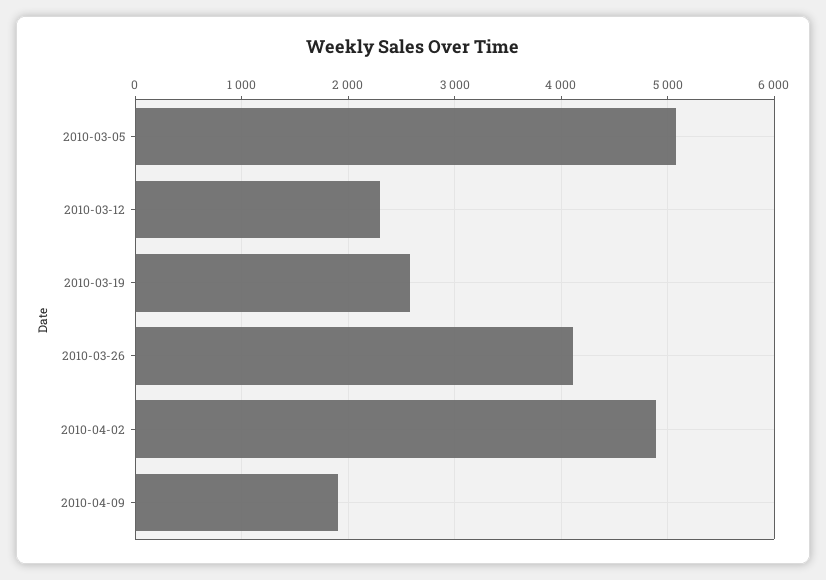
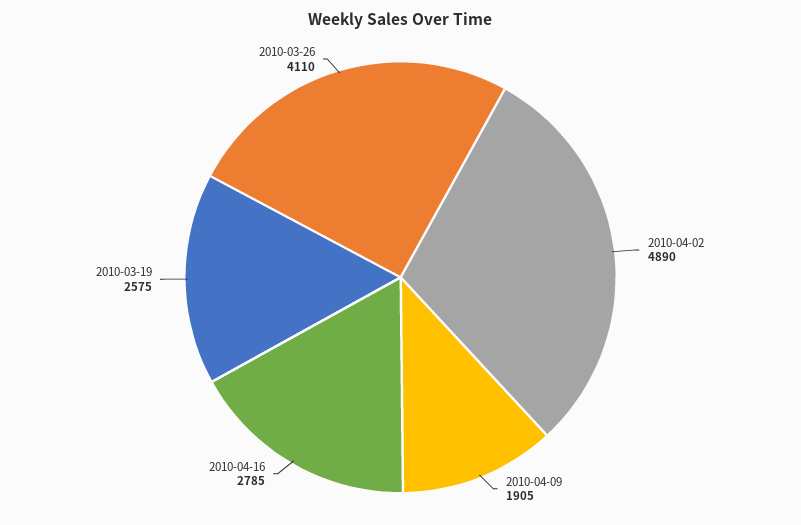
2010-03-05: 5100 -> none
2010-03-12: 2300 -> none
2010-04-16: none -> 2785

